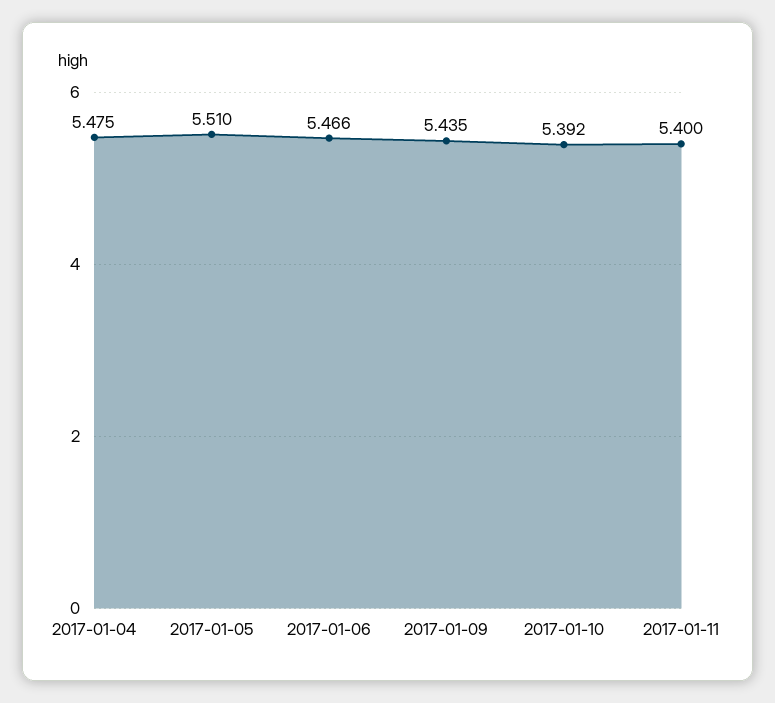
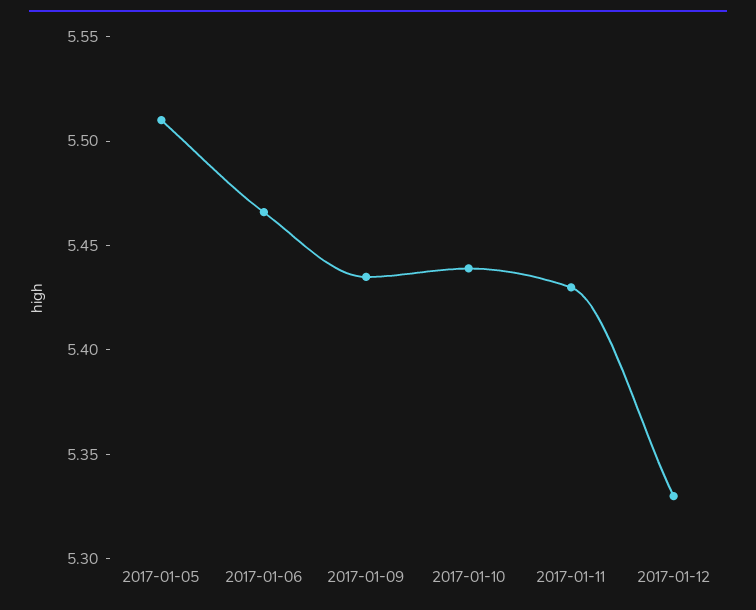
2017-01-04: 5.475 -> none
2017-01-10: 5.392 -> 5.44
2017-01-11: 5.4 -> 5.43
2017-01-12: none -> 5.33

